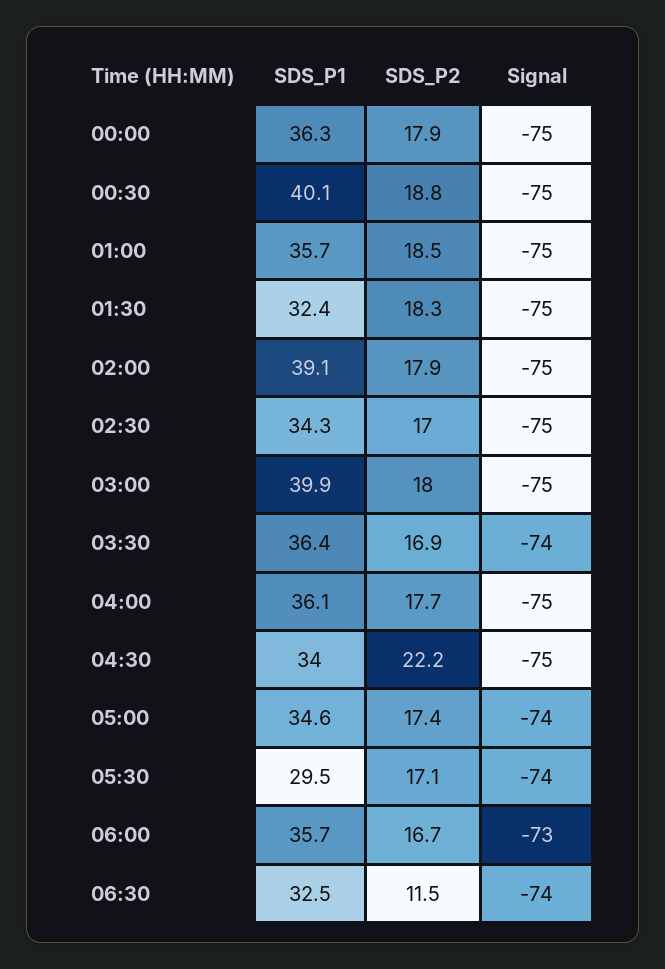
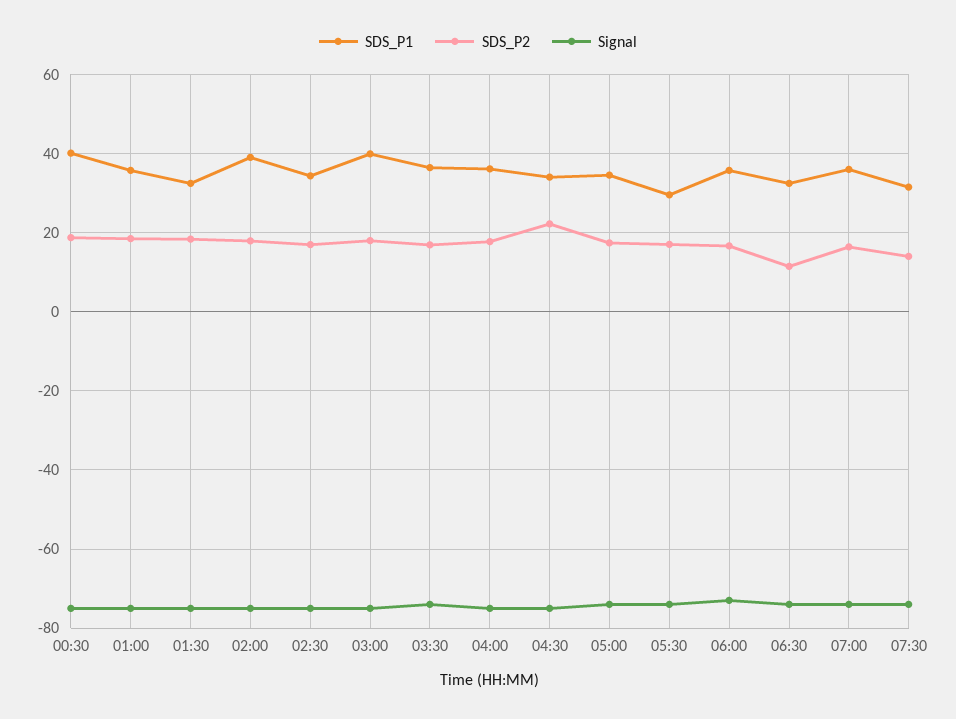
SDS_P1, 00:00: 36.3 -> none
SDS_P2, 00:00: 17.9 -> none
Signal, 00:00: -75 -> none
SDS_P1, 07:00: none -> 36
SDS_P2, 07:00: none -> 16
Signal, 07:00: none -> -74
SDS_P1, 07:30: none -> 32
SDS_P2, 07:30: none -> 14
Signal, 07:30: none -> -74

